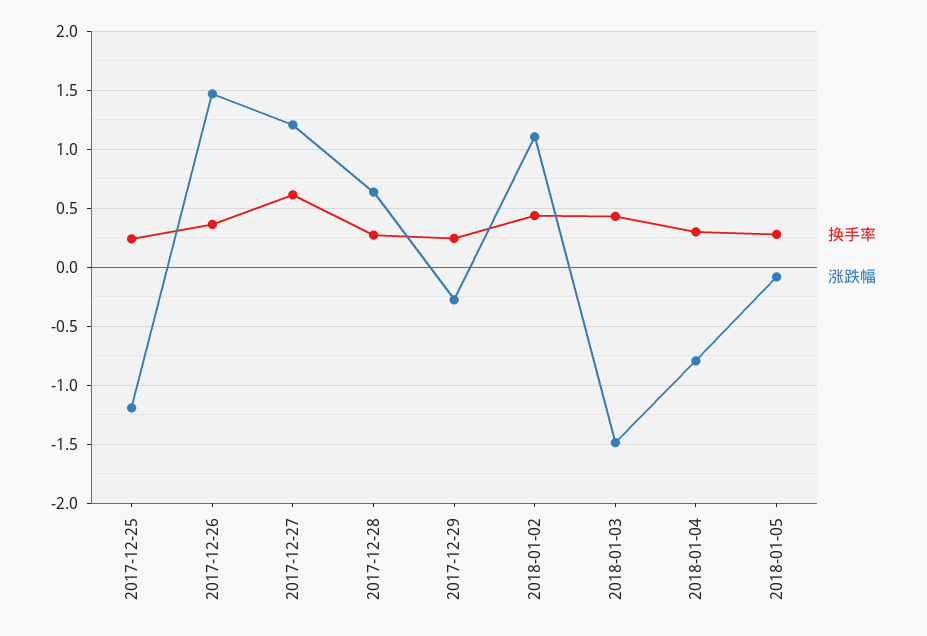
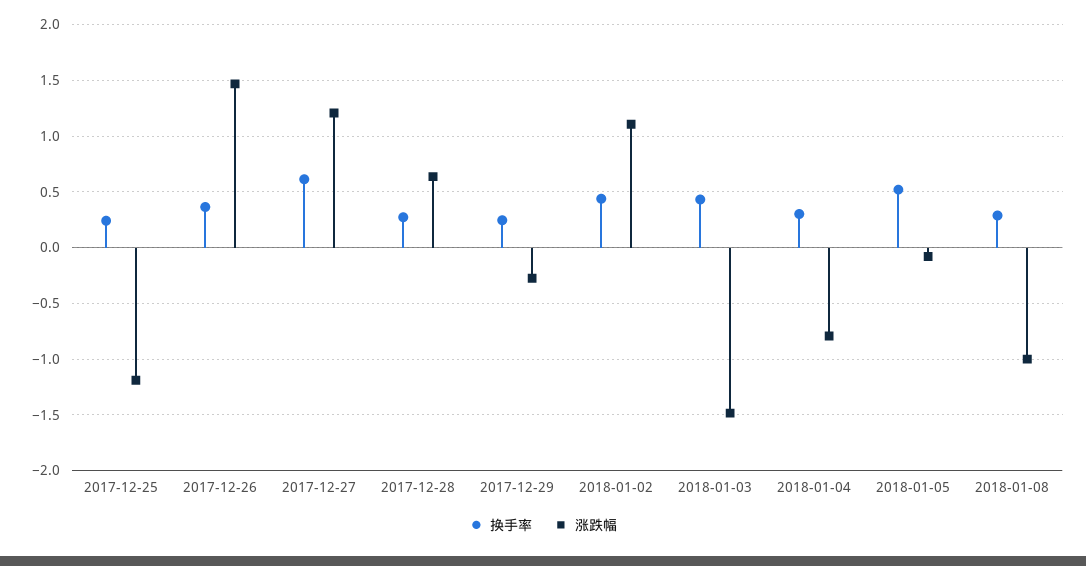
换手率, 2018-01-05: 0.3 -> 0.5
换手率, 2018-01-08: none -> 0.3
涨跌幅, 2018-01-08: none -> -1

